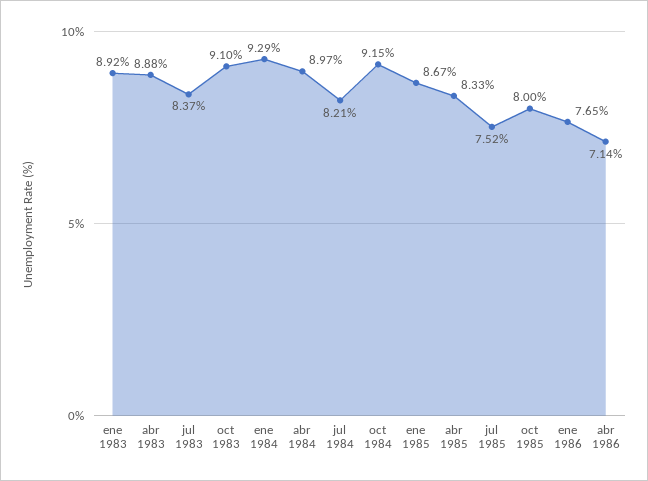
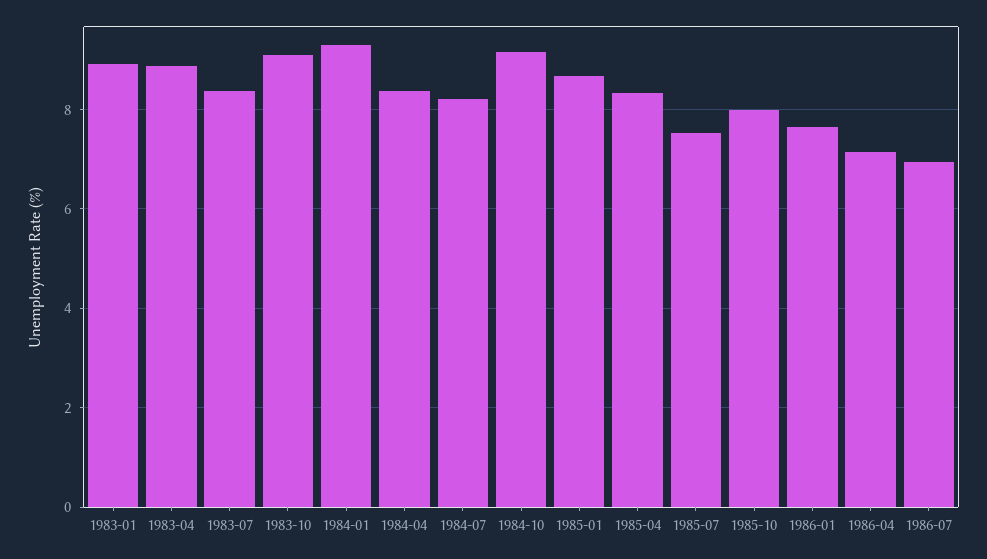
abr 1984: 8.97 -> 8.4
1986-07: none -> 7

